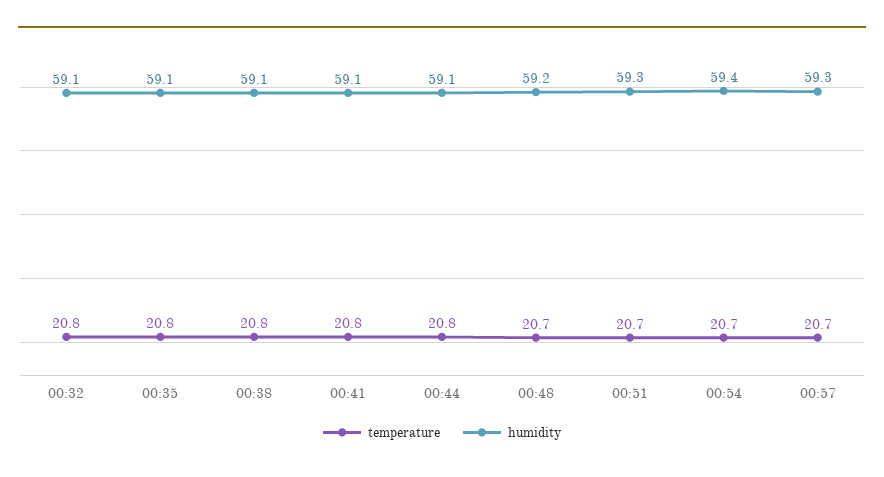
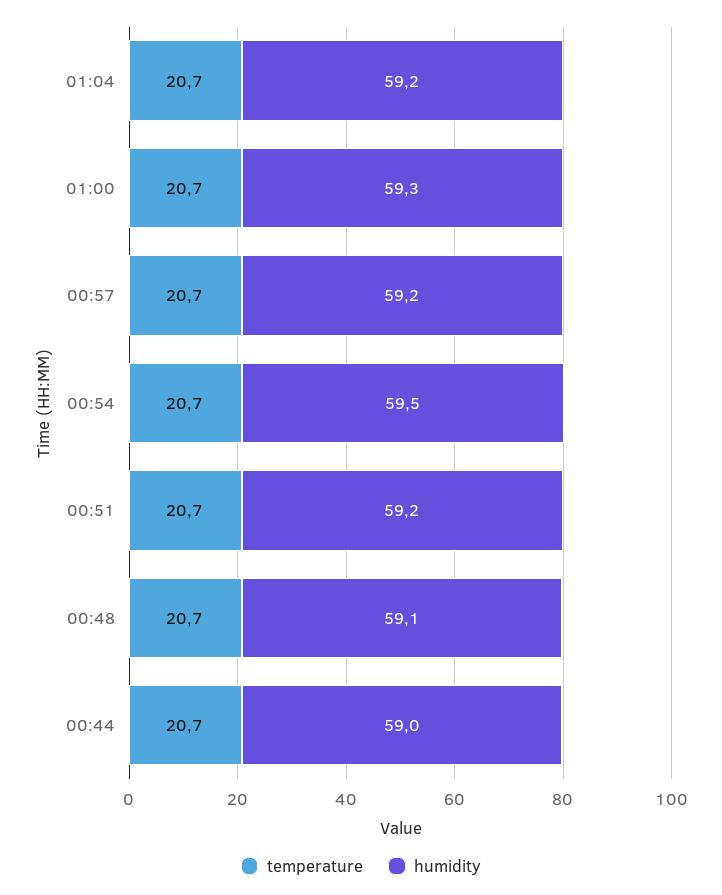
temperature, 00:32: 20.8 -> none
humidity, 00:32: 59.1 -> none
temperature, 00:35: 20.8 -> none
humidity, 00:35: 59.1 -> none
temperature, 00:38: 20.8 -> none
humidity, 00:38: 59.1 -> none
temperature, 00:41: 20.8 -> none
humidity, 00:41: 59.1 -> none
temperature, 00:44: 20.8 -> 20.7
humidity, 00:44: 59.1 -> 59
humidity, 00:48: 59.2 -> 59.1
humidity, 00:51: 59.3 -> 59.2
humidity, 00:54: 59.4 -> 59.5
humidity, 00:57: 59.3 -> 59.2
temperature, 01:04: none -> 20.7
humidity, 01:04: none -> 59.2
temperature, 01:00: none -> 20.7
humidity, 01:00: none -> 59.3

